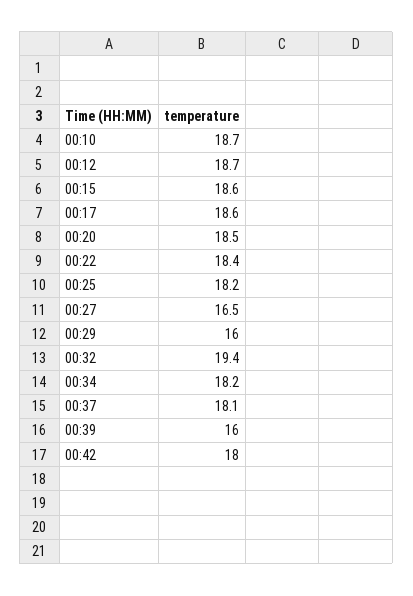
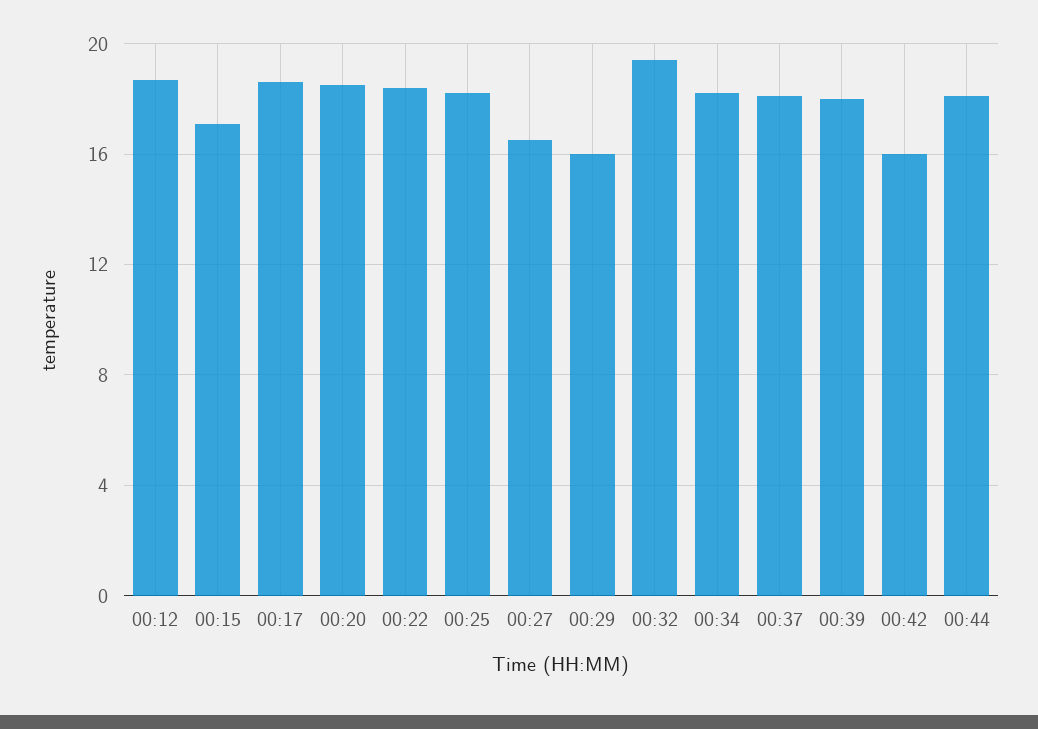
00:10: 18.7 -> none
00:15: 18.6 -> 17
00:39: 16 -> 18
00:42: 18 -> 16
00:44: none -> 18

